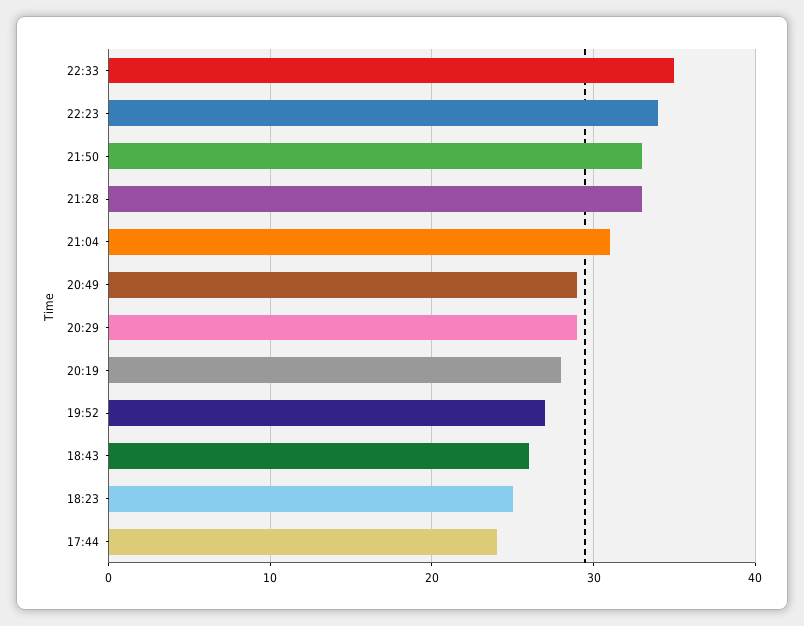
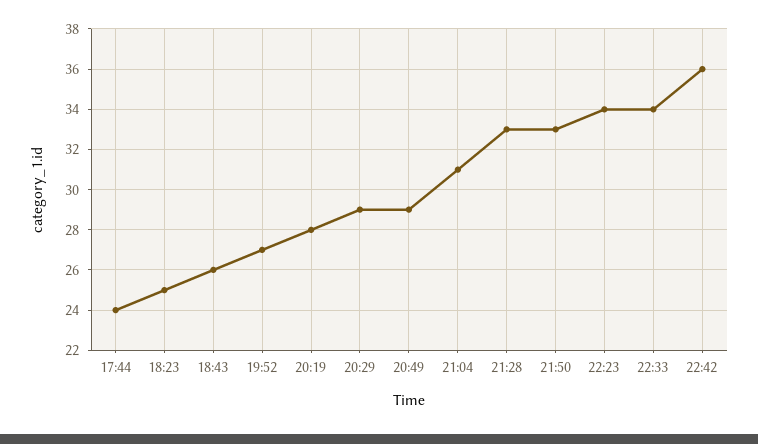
22:33: 35 -> 34
22:42: none -> 36

